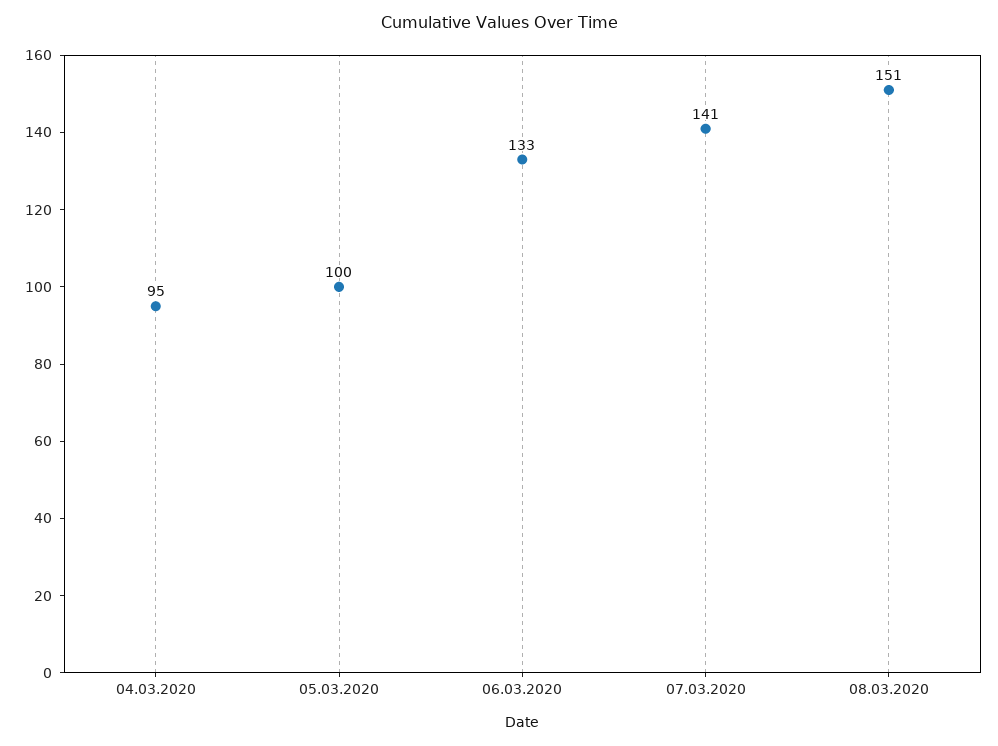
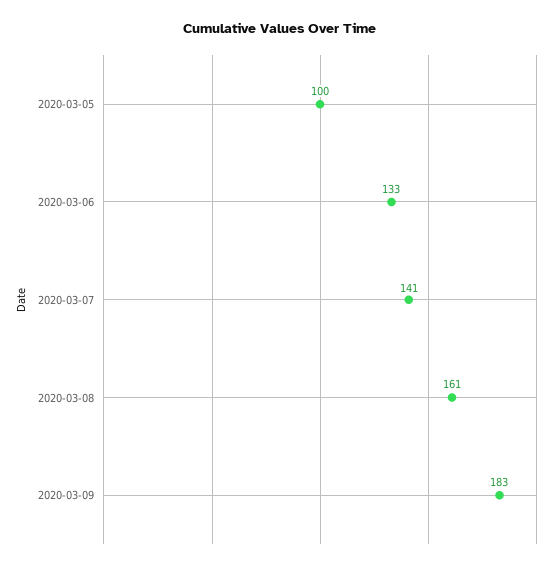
04.03.2020: 95 -> none
08.03.2020: 151 -> 161
2020-03-09: none -> 183

